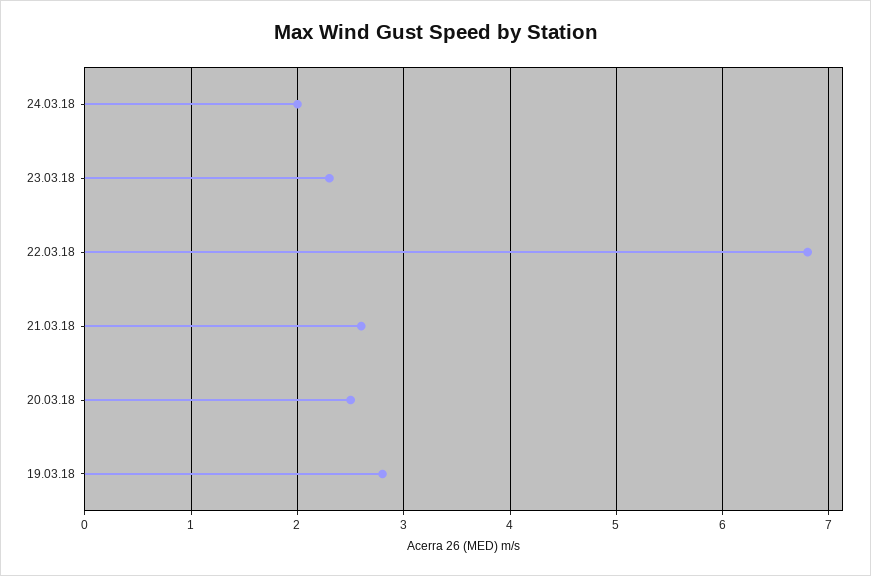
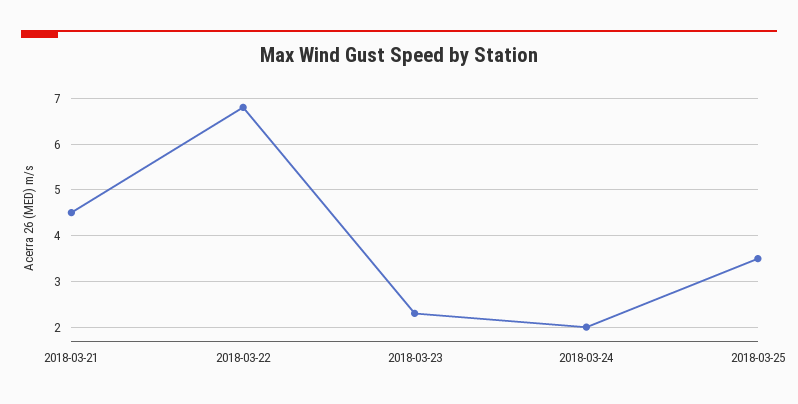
21.03.18: 2.6 -> 4.5
20.03.18: 2.5 -> none
19.03.18: 2.8 -> none
2018-03-25: none -> 3.5

